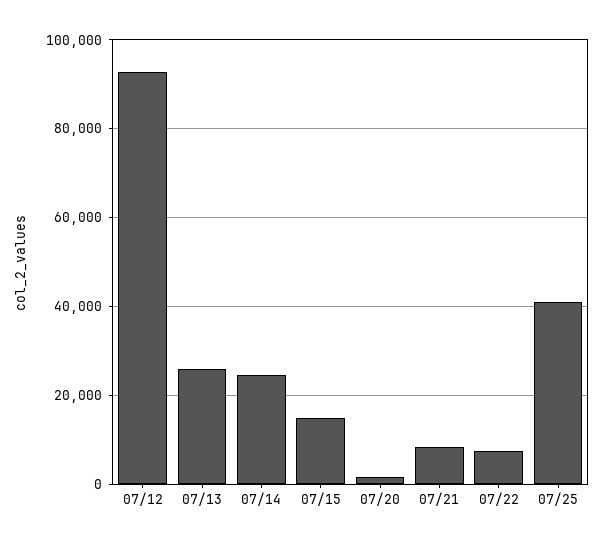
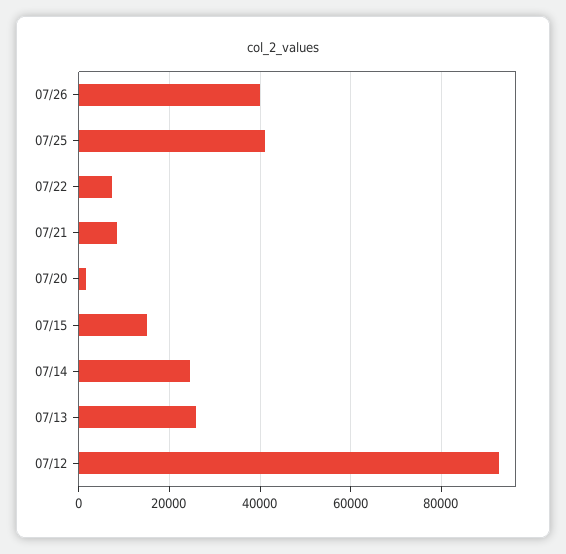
07/26: none -> 40000

